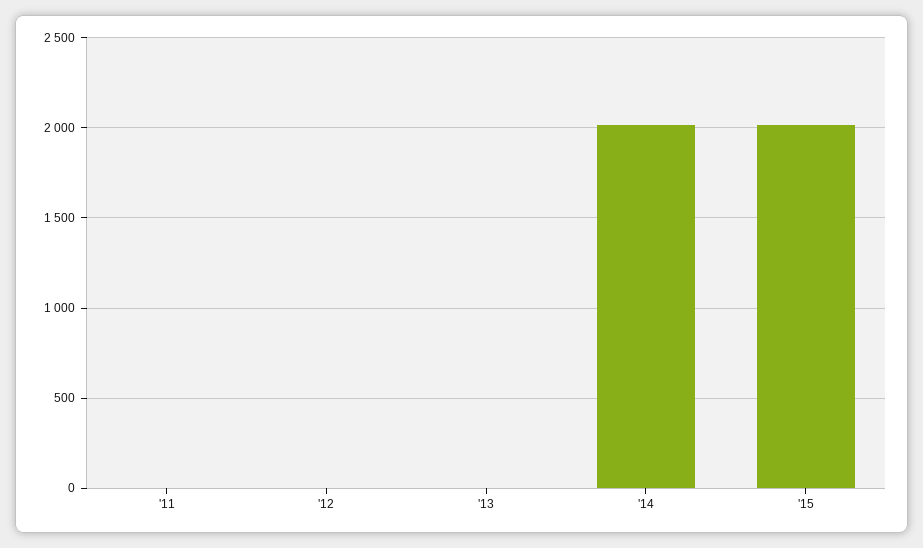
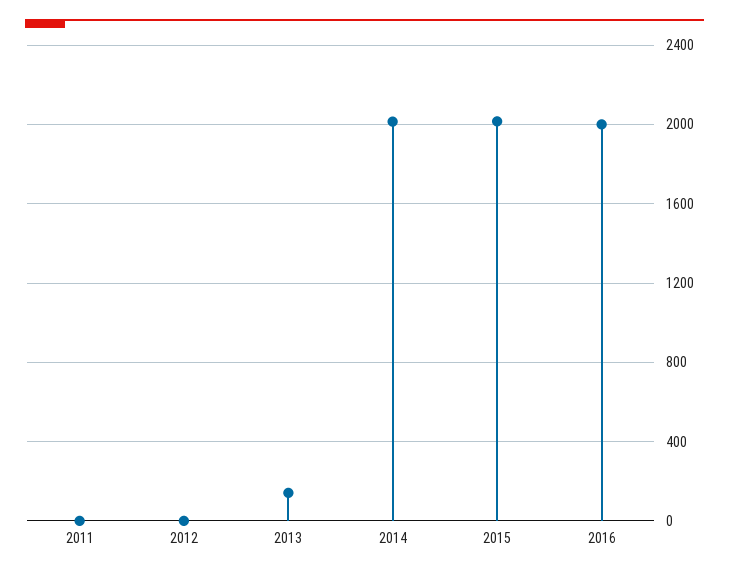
'13: 0 -> 150
2016: none -> 2000

